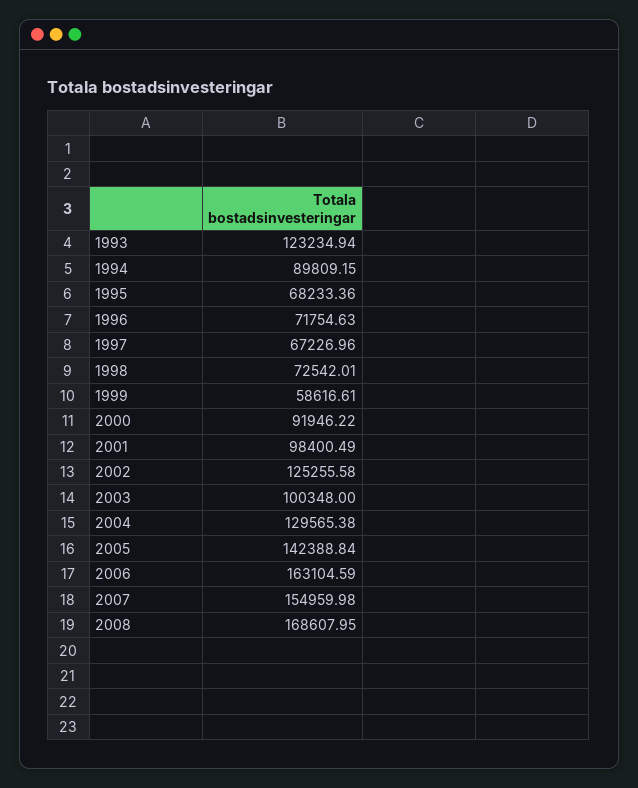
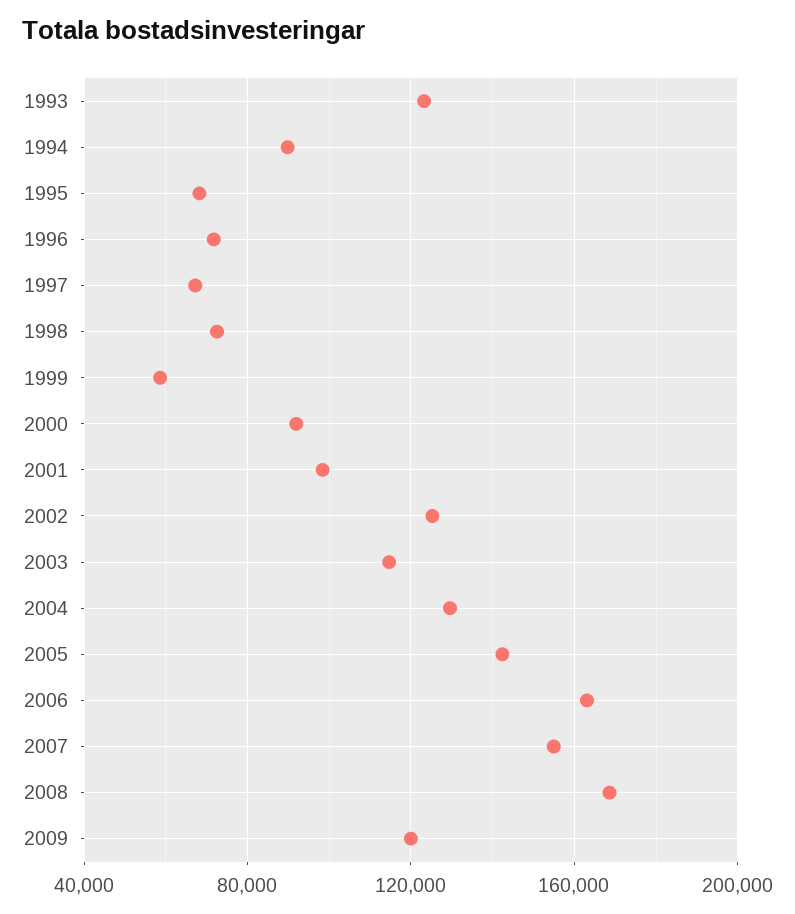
2003: 100348 -> 115000
2009: none -> 120000

